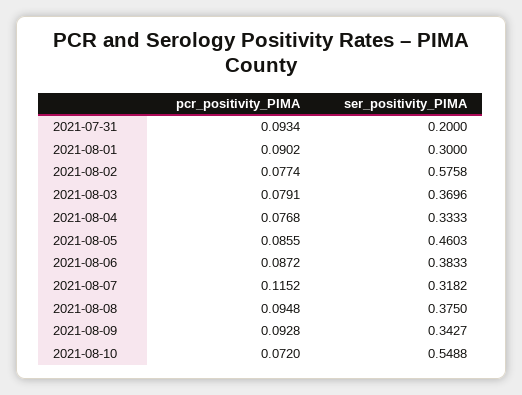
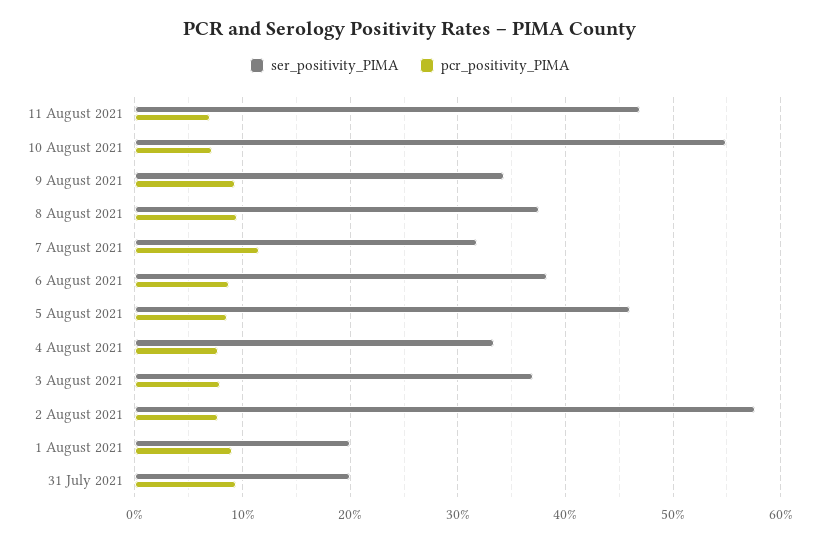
ser_positivity_PIMA, 2021-08-01: 0.3 -> 0.2
ser_positivity_PIMA, 11 August 2021: none -> 0.47
pcr_positivity_PIMA, 11 August 2021: none -> 0.07

